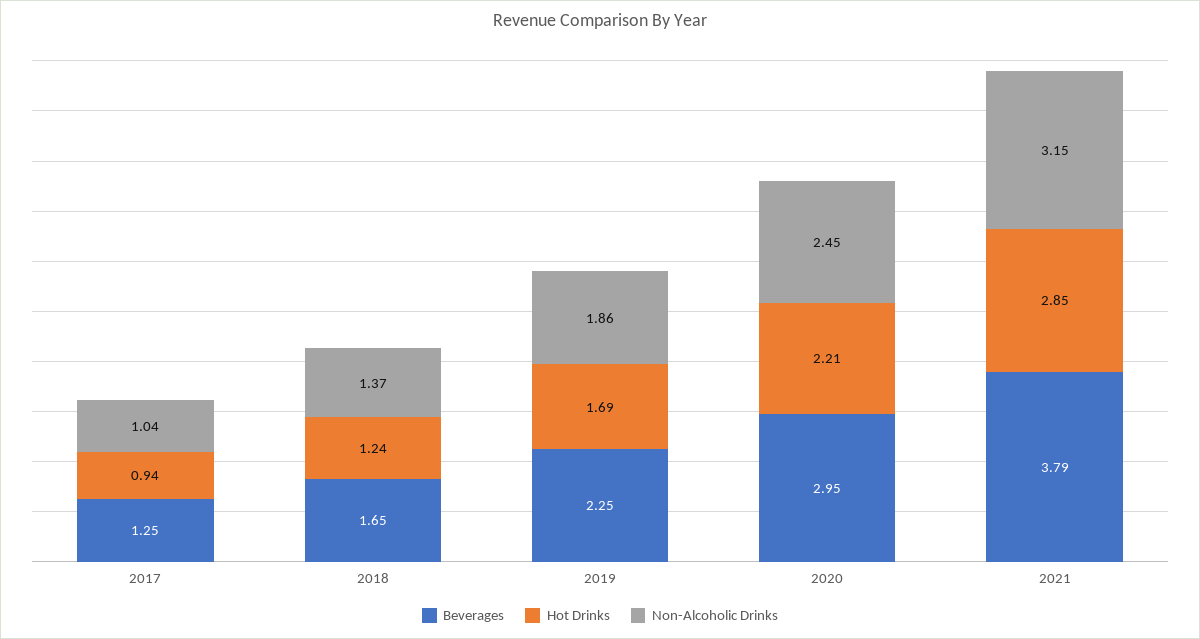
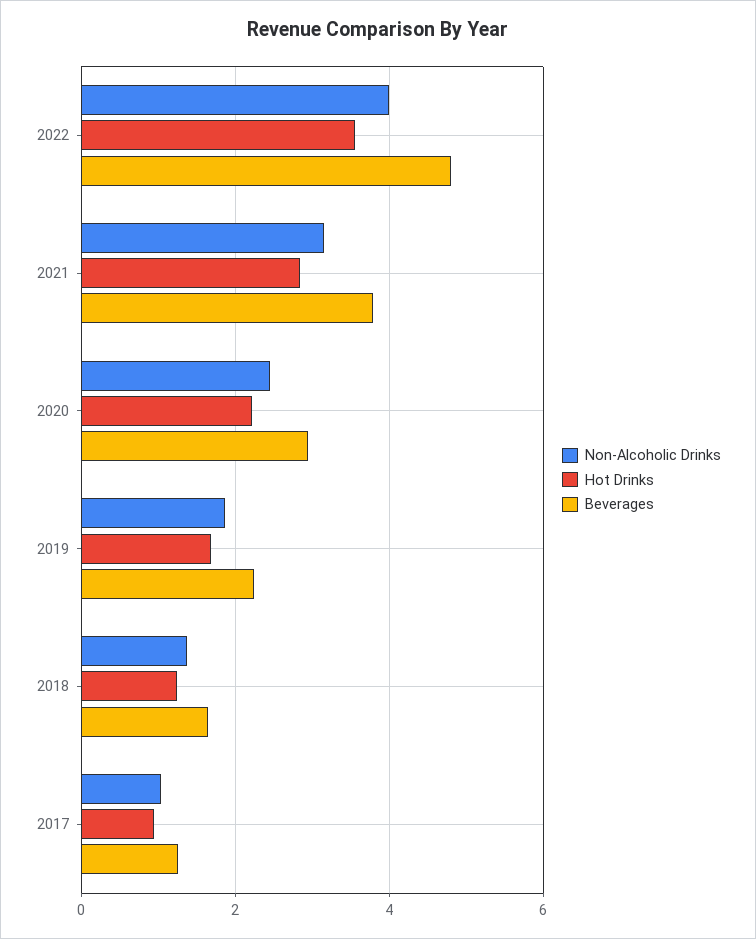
Non-Alcoholic Drinks, 2022: none -> 4
Hot Drinks, 2022: none -> 3.6
Beverages, 2022: none -> 4.8

